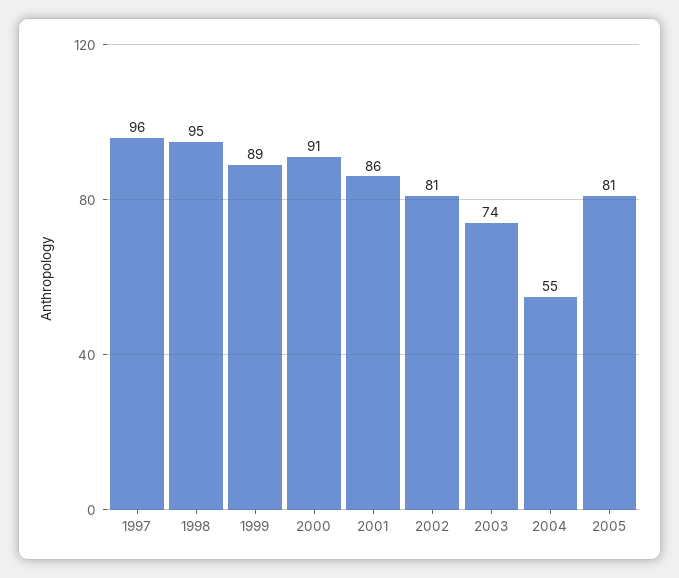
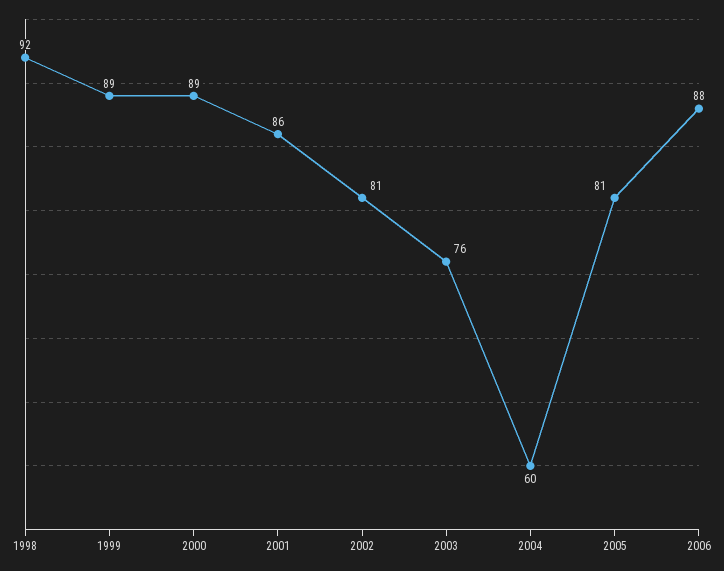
1997: 96 -> none
1998: 95 -> 92
2000: 91 -> 89
2003: 74 -> 76
2004: 55 -> 60
2006: none -> 88

